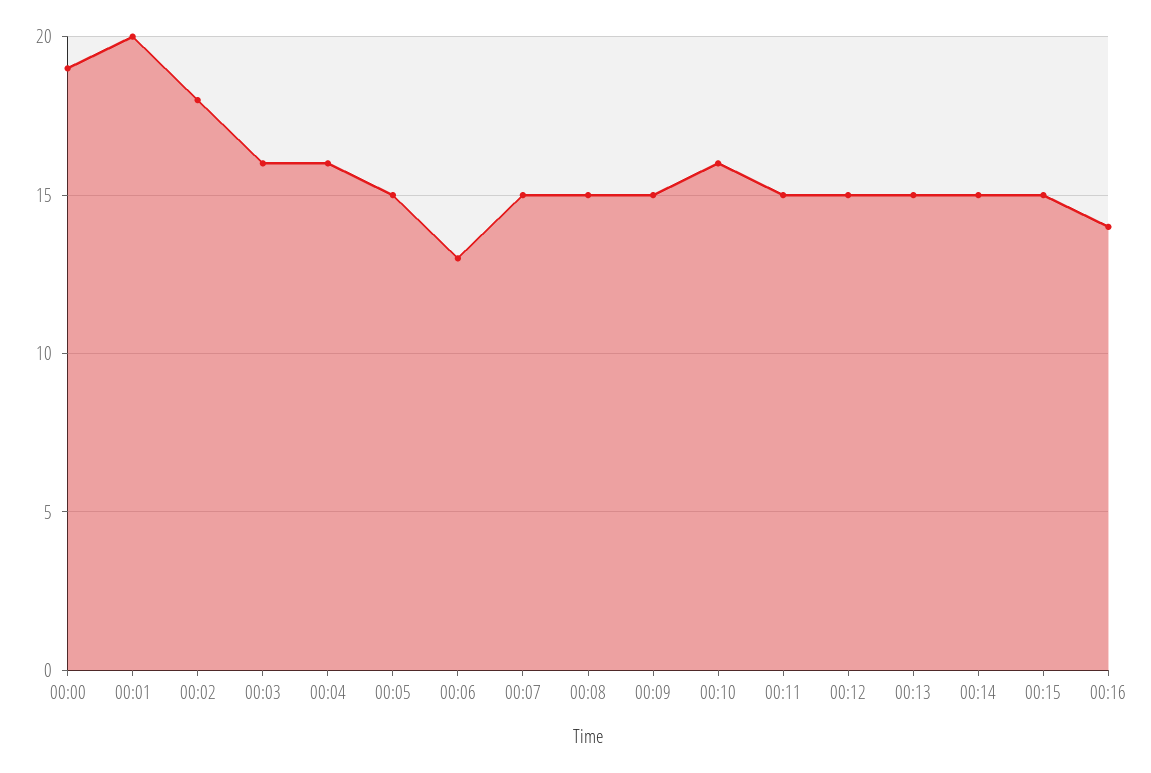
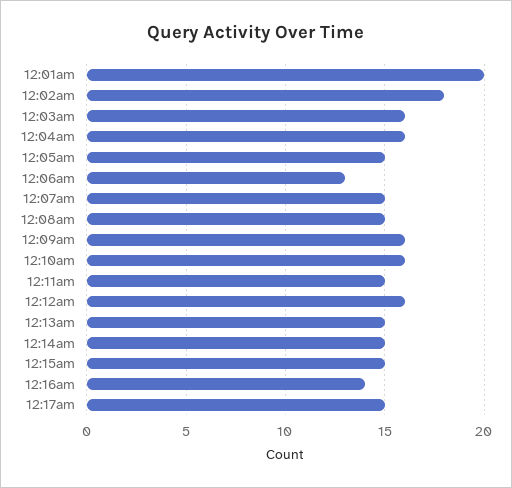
00:00: 19 -> none
00:09: 15 -> 16
00:12: 15 -> 16
12:17am: none -> 15

